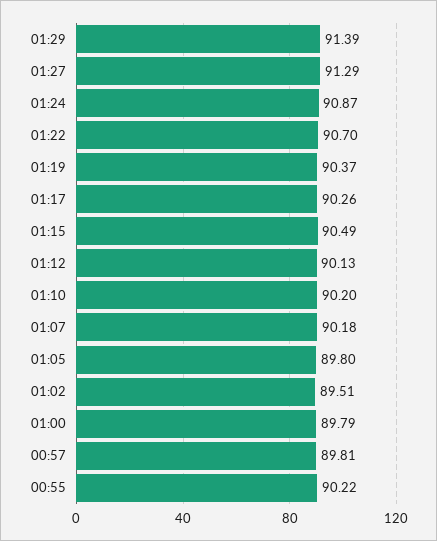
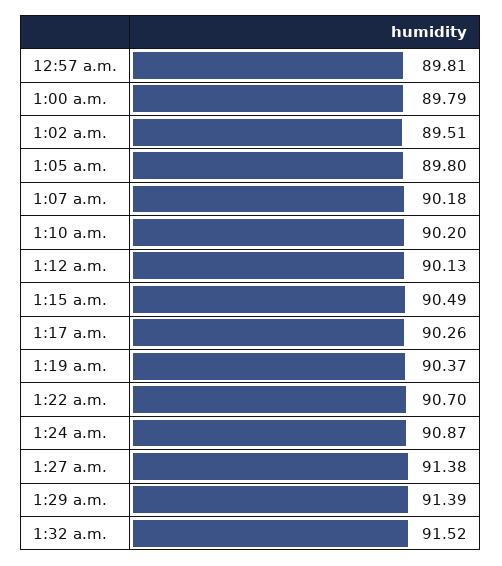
01:27: 91.29 -> 91.38
00:55: 90.22 -> none
1:32 a.m.: none -> 91.52

